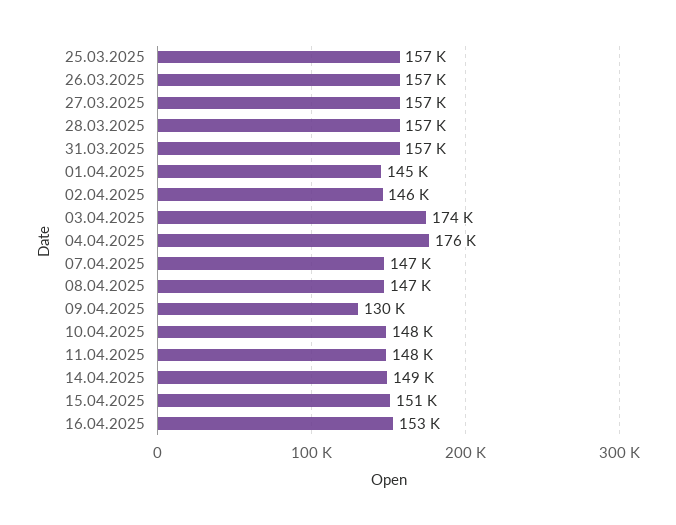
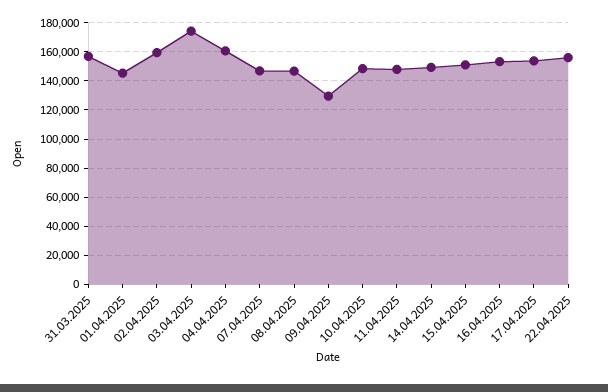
25.03.2025: 157000 -> none
26.03.2025: 157000 -> none
27.03.2025: 157000 -> none
28.03.2025: 157000 -> none
02.04.2025: 146000 -> 160000
04.04.2025: 176000 -> 160000
17.04.2025: none -> 155000
22.04.2025: none -> 155000

